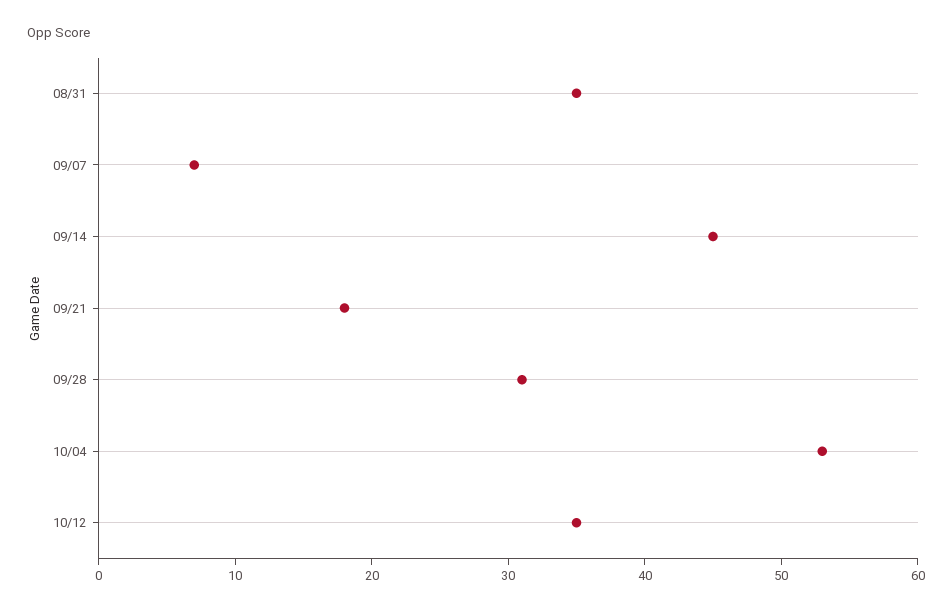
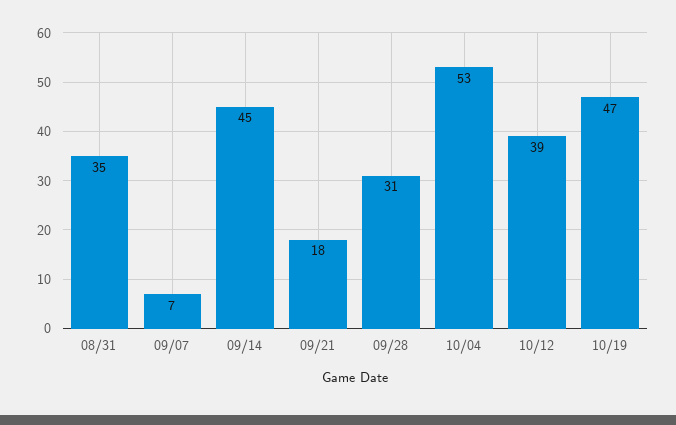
10/12: 35 -> 39
10/19: none -> 47

